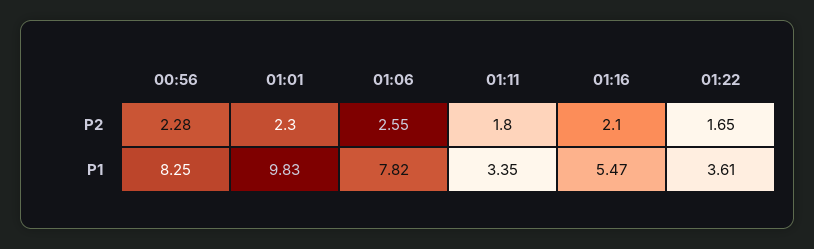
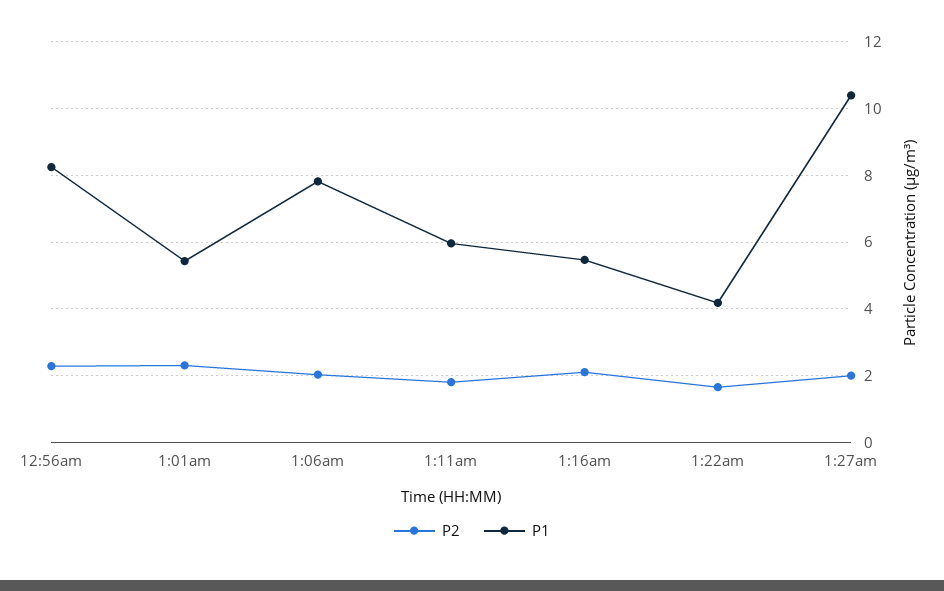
P2, 01:06: 2.55 -> 2
P1, 01:01: 9.83 -> 5.4
P1, 01:11: 3.35 -> 6
P1, 01:22: 3.61 -> 4.2
P2, 1:27am: none -> 2
P1, 1:27am: none -> 10.4

